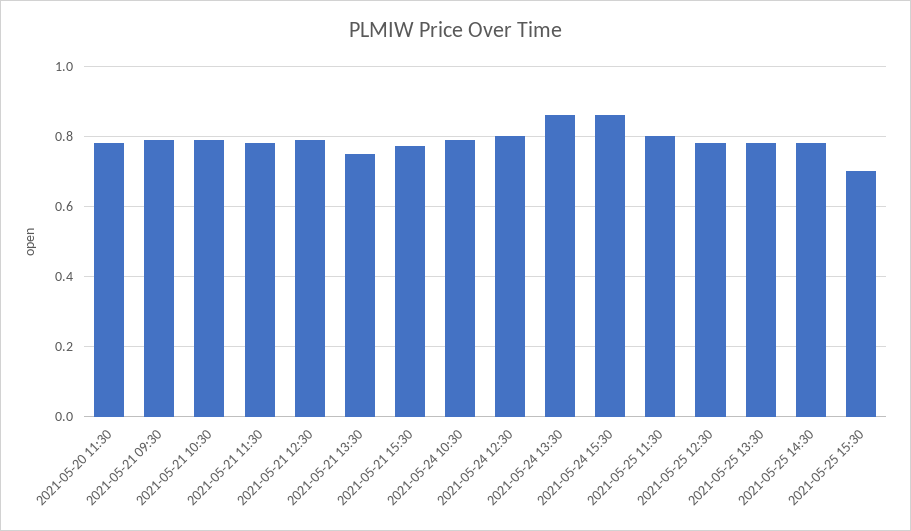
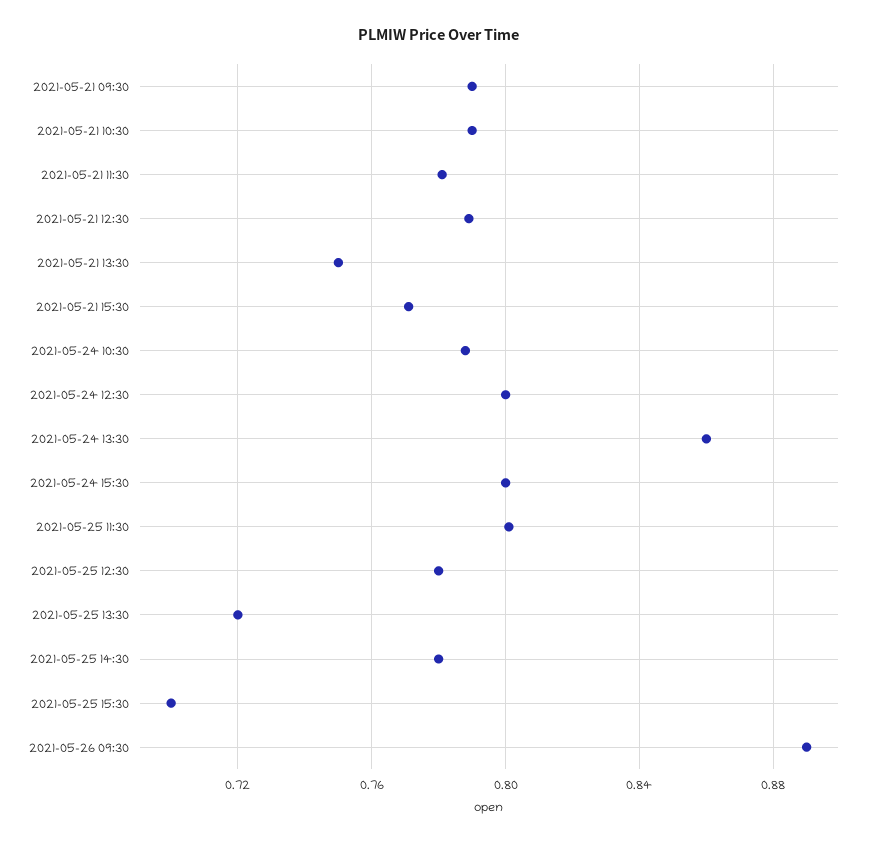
2021-05-20 11:30: 0.78 -> none
2021-05-24 15:30: 0.86 -> 0.8
2021-05-25 13:30: 0.78 -> 0.72
2021-05-26 09:30: none -> 0.89

